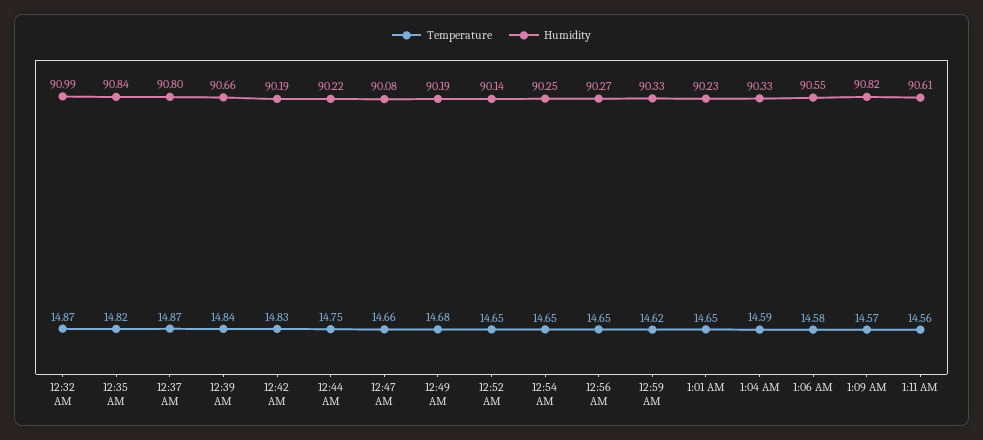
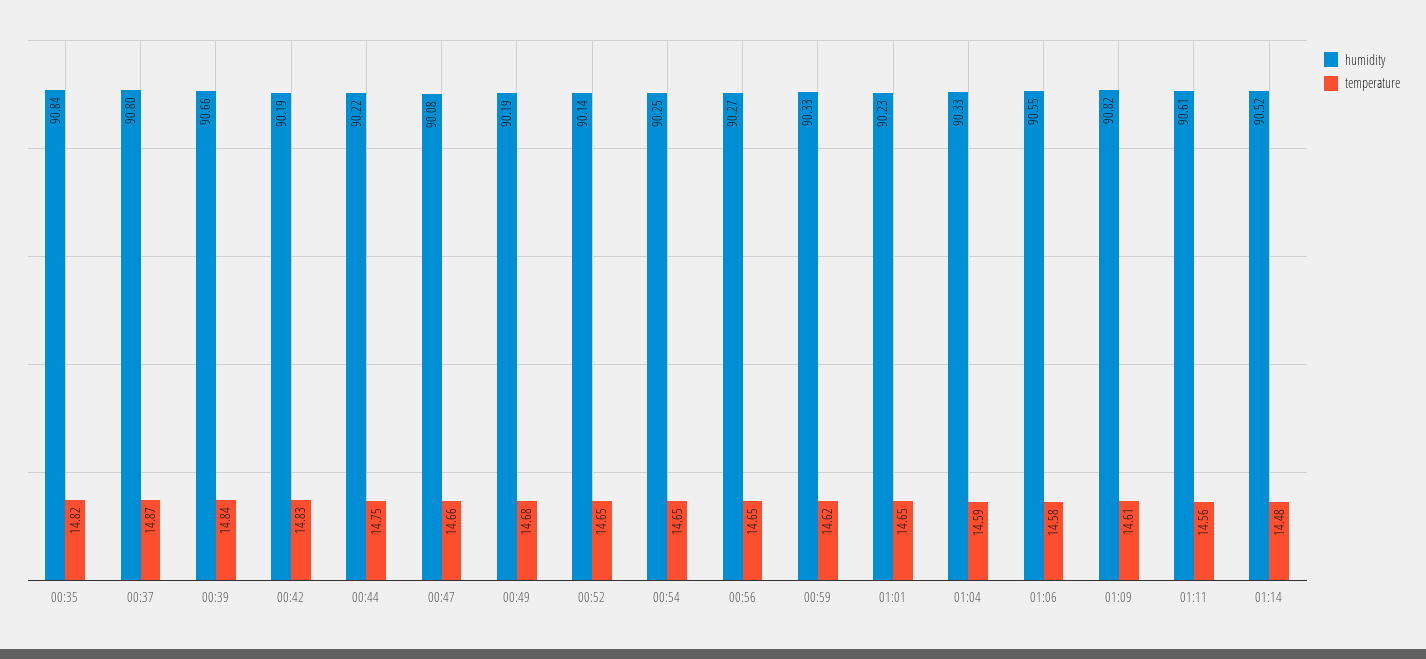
Temperature, 12:32 AM: 14.87 -> none
Humidity, 12:32 AM: 90.99 -> none
Temperature, 1:09 AM: 14.57 -> 14.61
Humidity, 01:14: none -> 90.52
Temperature, 01:14: none -> 14.48

